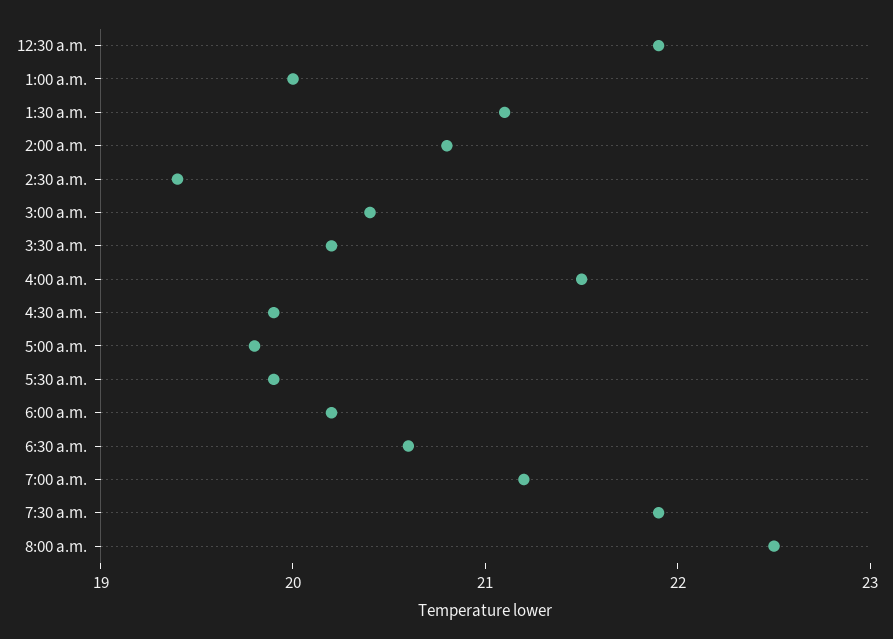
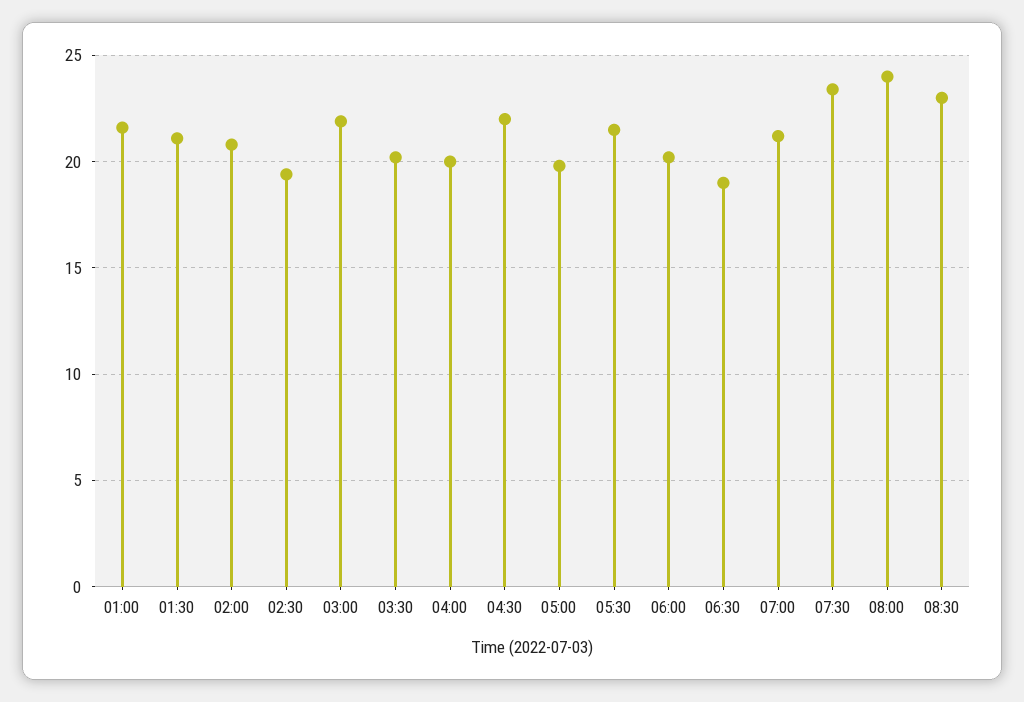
12:30 a.m.: 21.9 -> none
1:00 a.m.: 20 -> 21.5
3:00 a.m.: 20.4 -> 22
4:00 a.m.: 21.5 -> 20
4:30 a.m.: 19.9 -> 22
5:30 a.m.: 19.9 -> 21.5
6:30 a.m.: 20.6 -> 19
7:30 a.m.: 21.9 -> 23.5
8:00 a.m.: 22.5 -> 24
08:30: none -> 23

